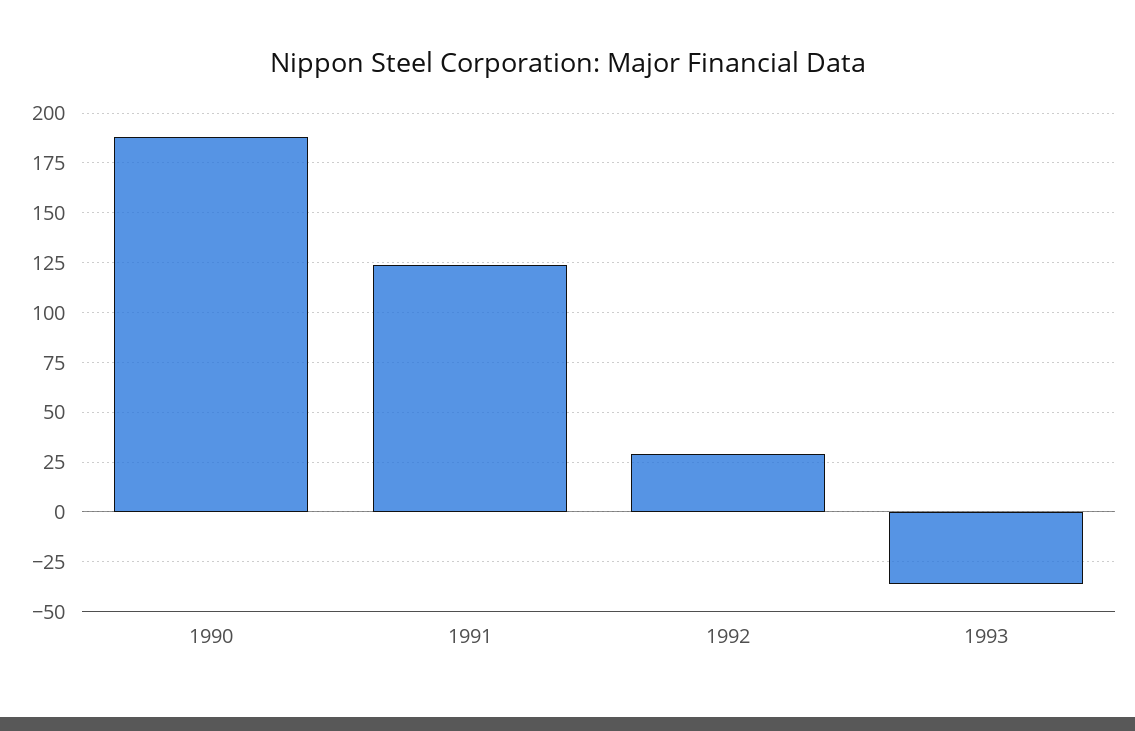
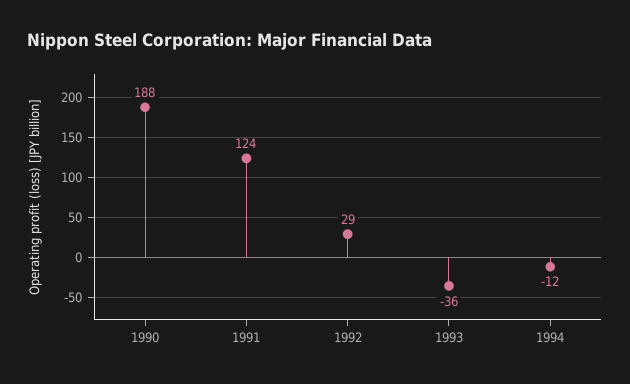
1994: none -> -12

